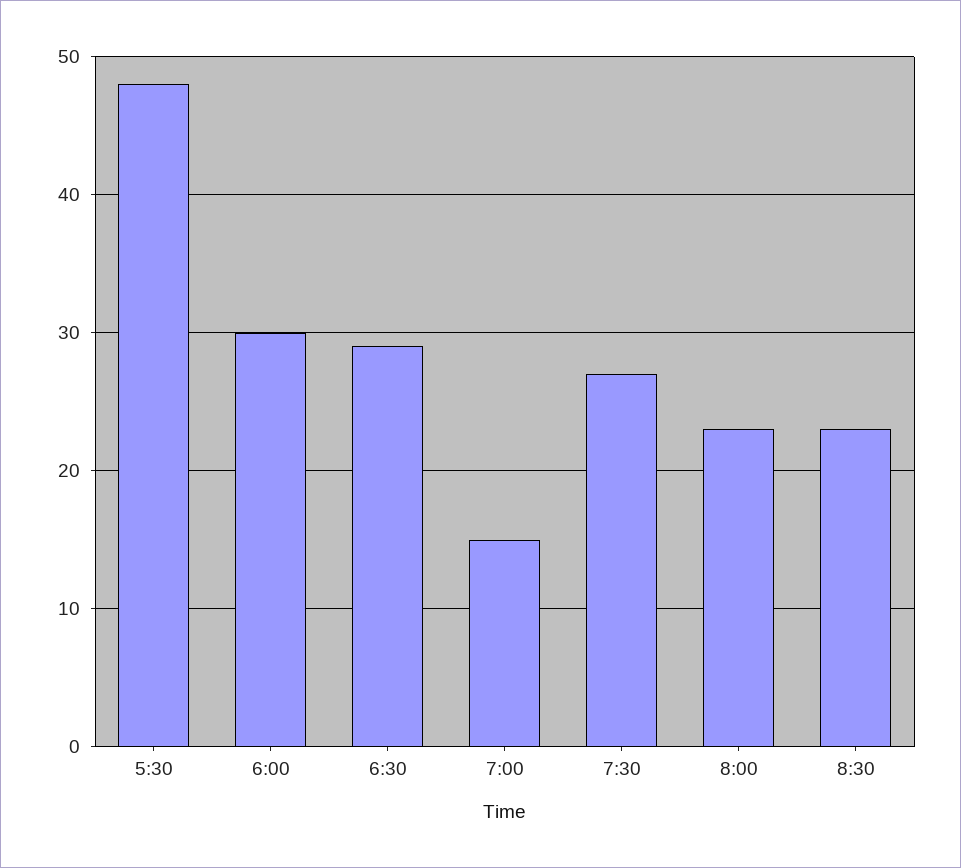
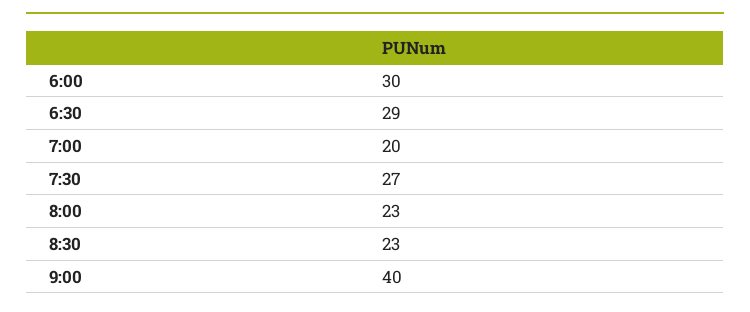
5:30: 48 -> none
7:00: 15 -> 20
9:00: none -> 40

